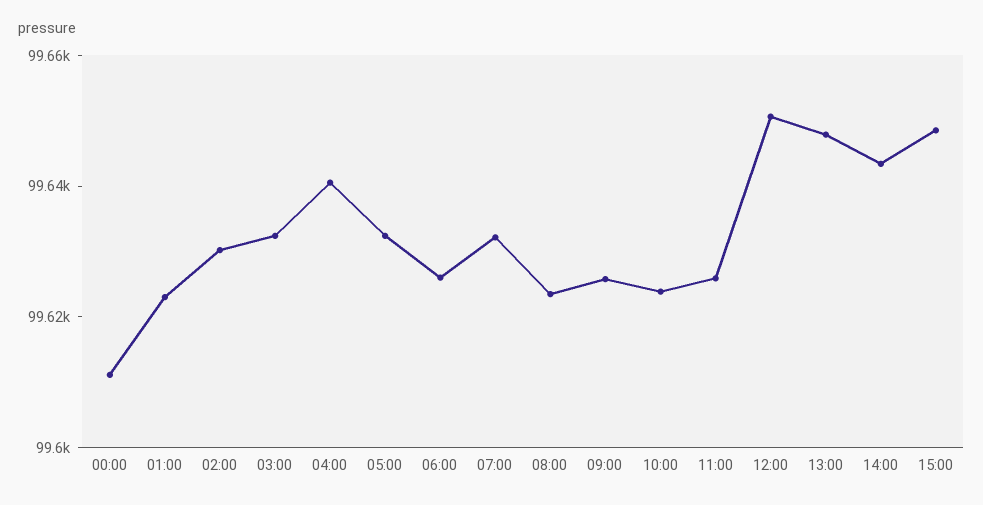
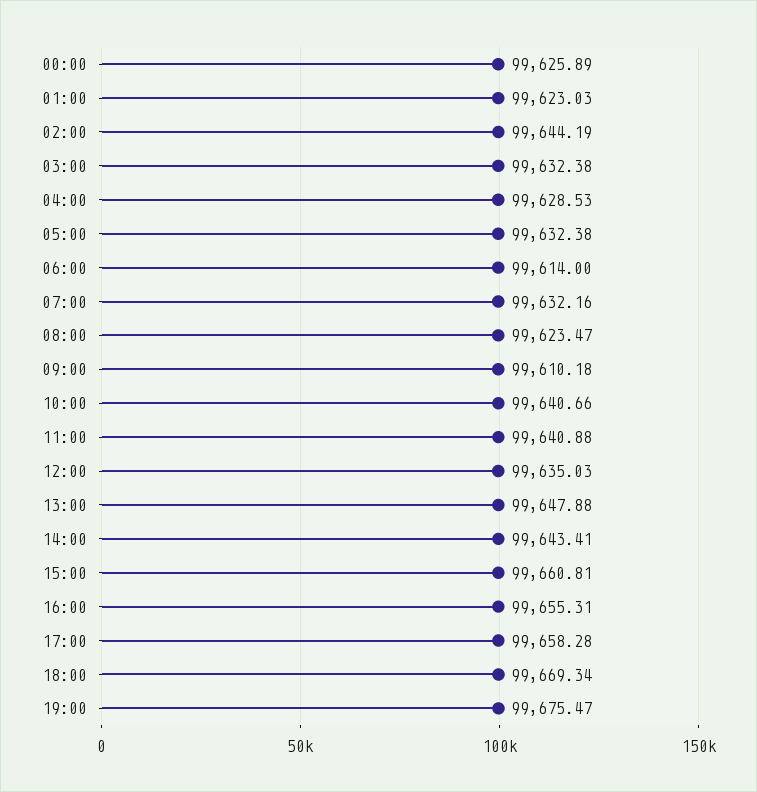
00:00: 99610 -> 99625.89
02:00: 99630 -> 99644.19
04:00: 99640 -> 99628.53
06:00: 99625 -> 99614
09:00: 99625 -> 99610.18
10:00: 99625 -> 99640.66
11:00: 99625 -> 99640.88
12:00: 99650 -> 99635.03
15:00: 99650 -> 99660.81
16:00: none -> 99655.31
17:00: none -> 99658.28
18:00: none -> 99669.34
19:00: none -> 99675.47

